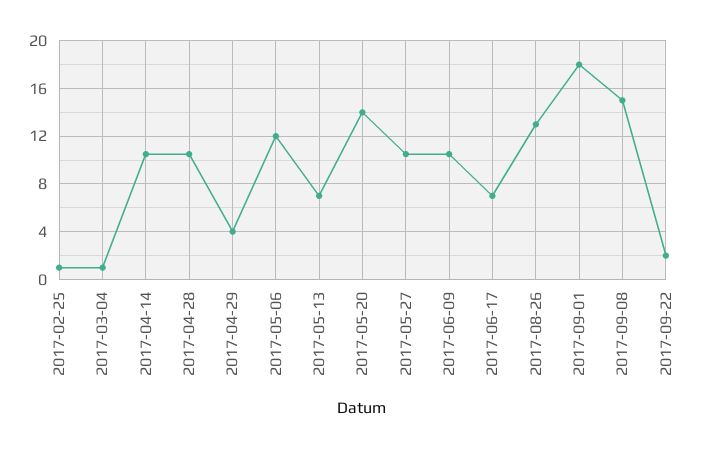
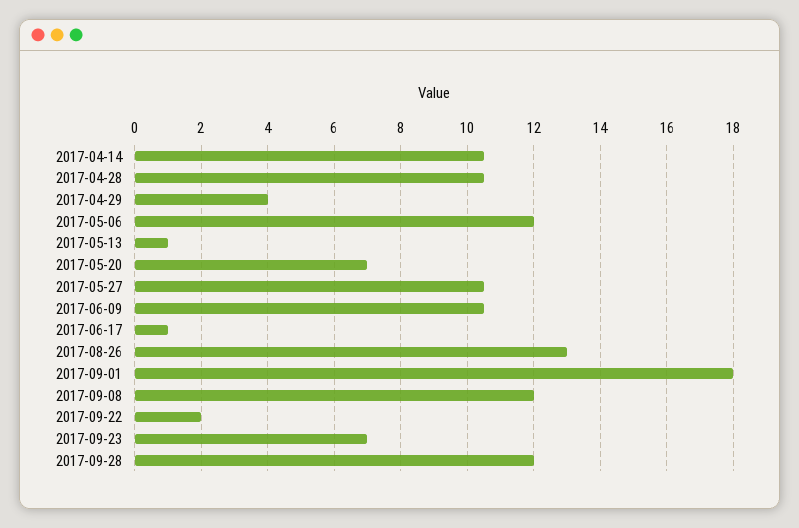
2017-02-25: 1 -> none
2017-03-04: 1 -> none
2017-05-13: 7 -> 1
2017-05-20: 14 -> 7
2017-06-17: 7 -> 1
2017-09-08: 15 -> 12
2017-09-23: none -> 7
2017-09-28: none -> 12

